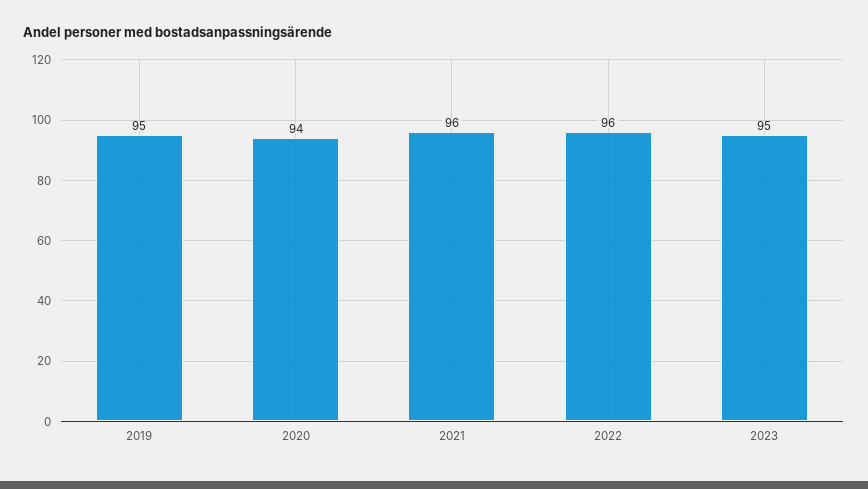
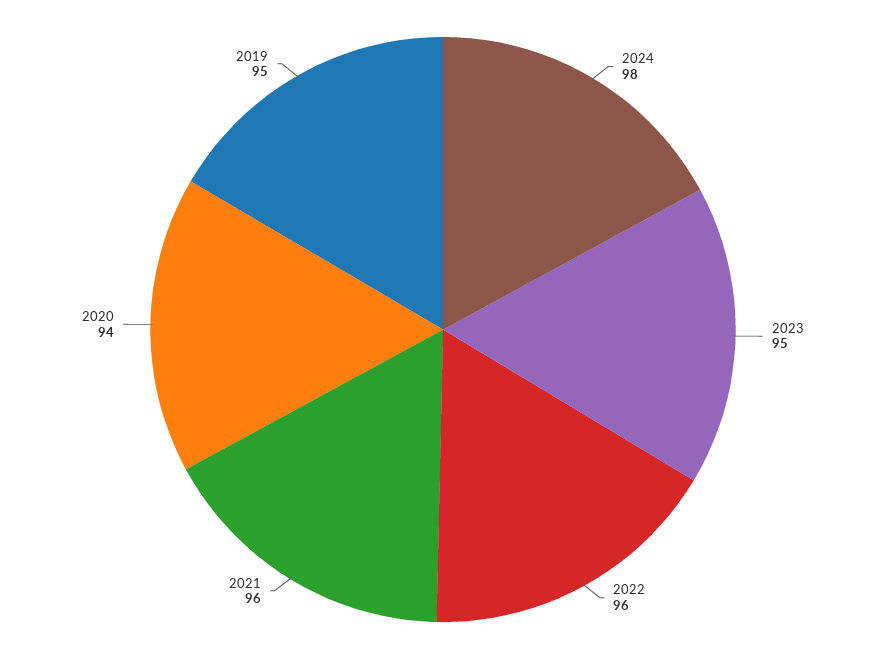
2024: none -> 98

